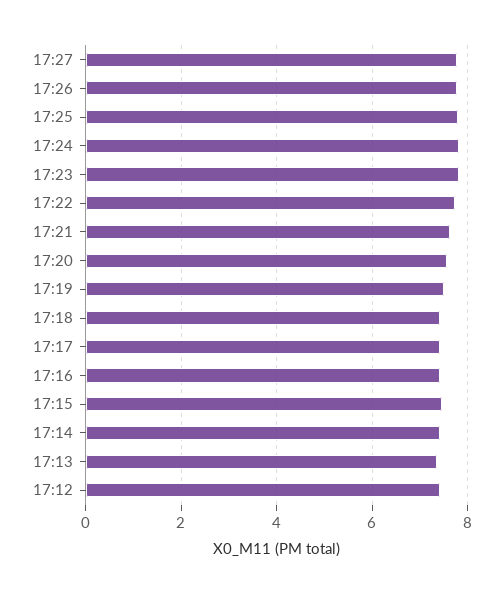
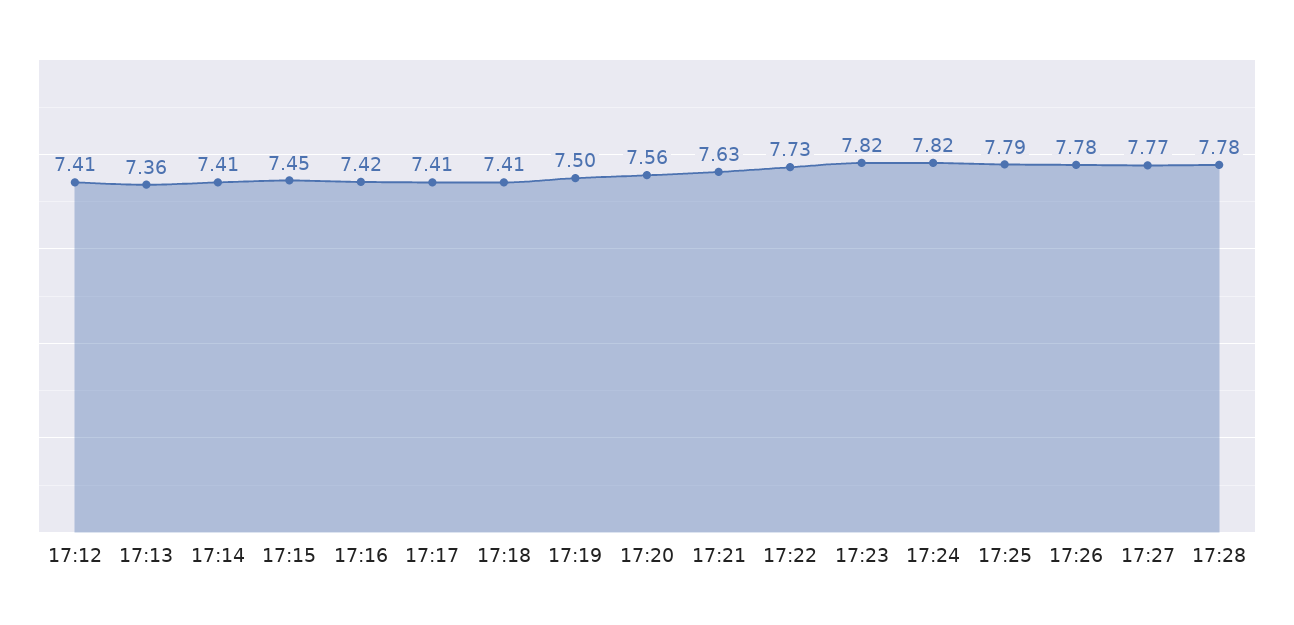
17:28: none -> 7.78

